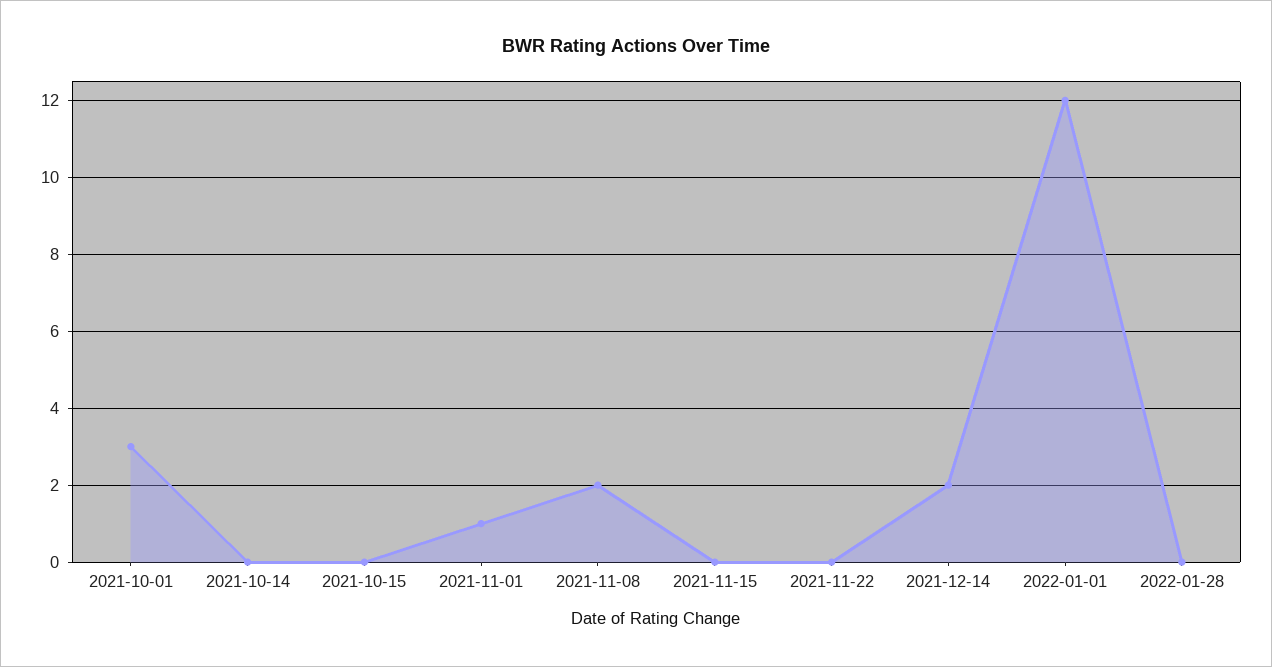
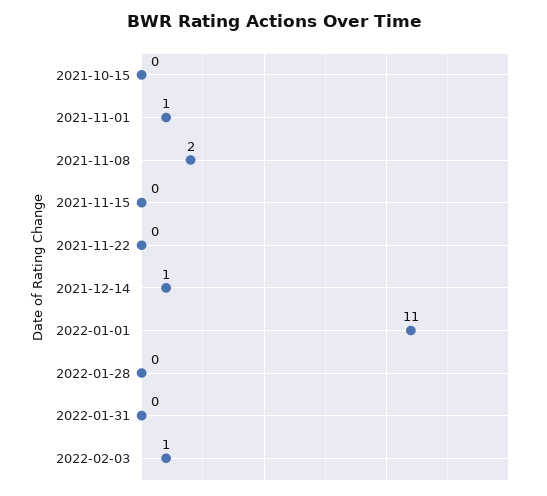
2021-10-01: 3 -> none
2021-10-14: 0 -> none
2021-12-14: 2 -> 1
2022-01-01: 12 -> 11
2022-01-31: none -> 0
2022-02-03: none -> 1

